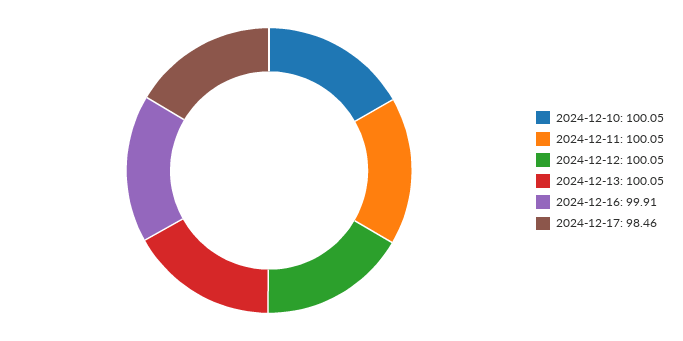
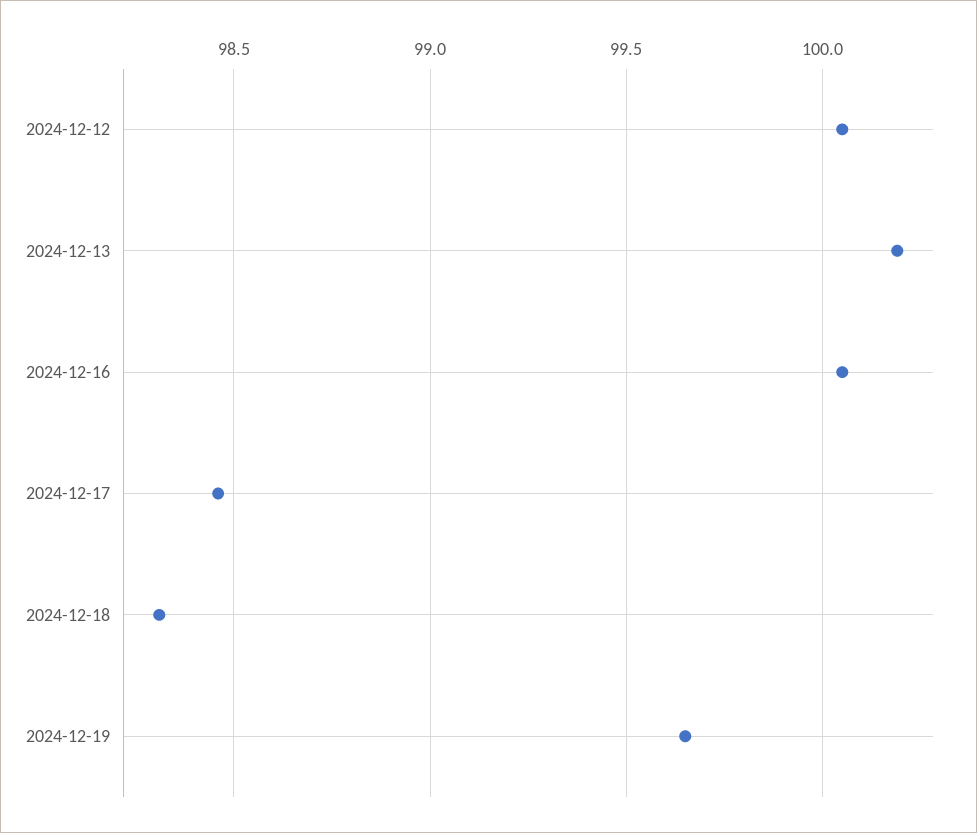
2024-12-10: 100.05 -> none
2024-12-11: 100.05 -> none
2024-12-13: 100.05 -> 100.2
2024-12-16: 99.91 -> 100.05
2024-12-18: none -> 98.3
2024-12-19: none -> 99.65

